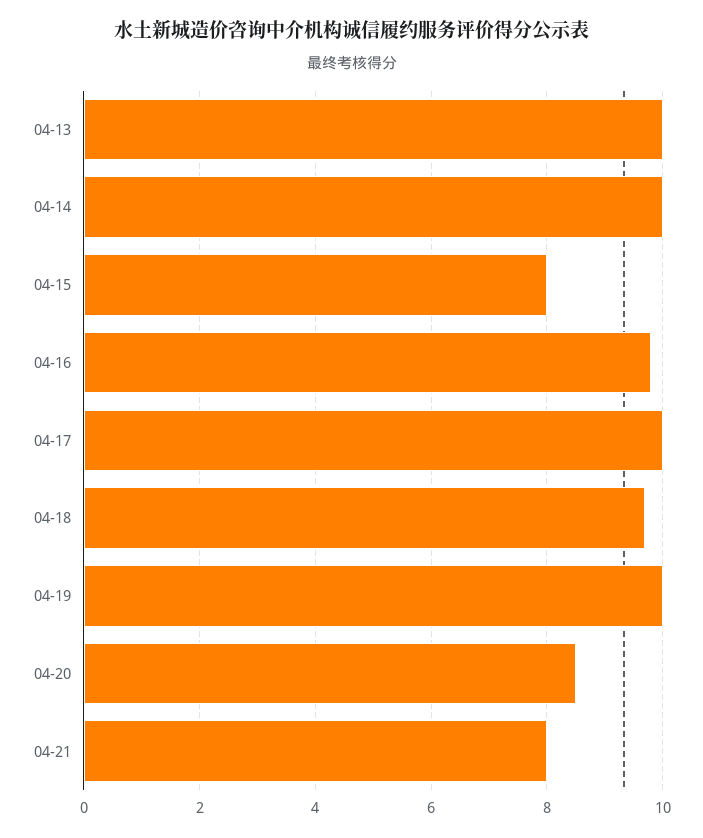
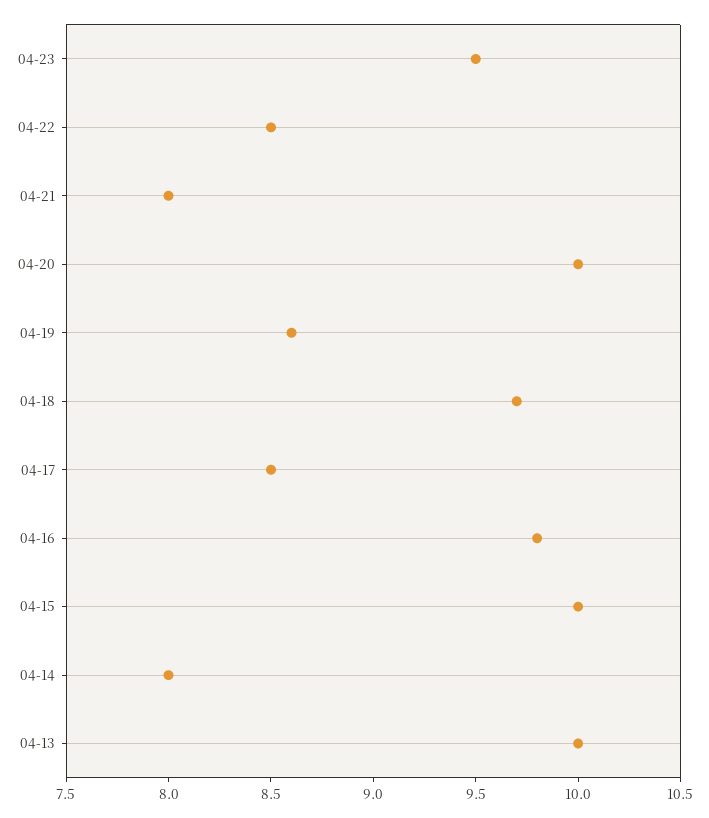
04-14: 10 -> 8
04-15: 8 -> 10
04-17: 10 -> 8.5
04-19: 10 -> 8.6
04-20: 8.5 -> 10
04-23: none -> 9.5
04-22: none -> 8.5

